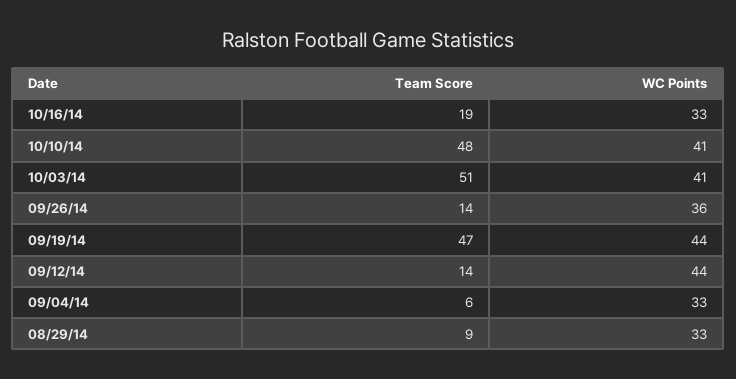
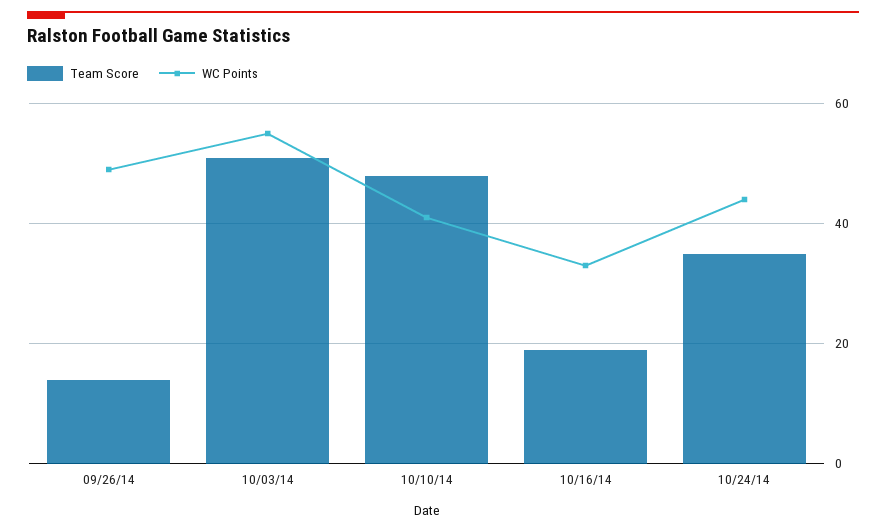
WC Points, 10/03/14: 41 -> 55
WC Points, 09/26/14: 36 -> 50
Team Score, 09/19/14: 47 -> none
WC Points, 09/19/14: 44 -> none
Team Score, 09/12/14: 14 -> none
WC Points, 09/12/14: 44 -> none
Team Score, 09/04/14: 6 -> none
WC Points, 09/04/14: 33 -> none
Team Score, 08/29/14: 9 -> none
WC Points, 08/29/14: 33 -> none
Team Score, 10/24/14: none -> 35
WC Points, 10/24/14: none -> 45

